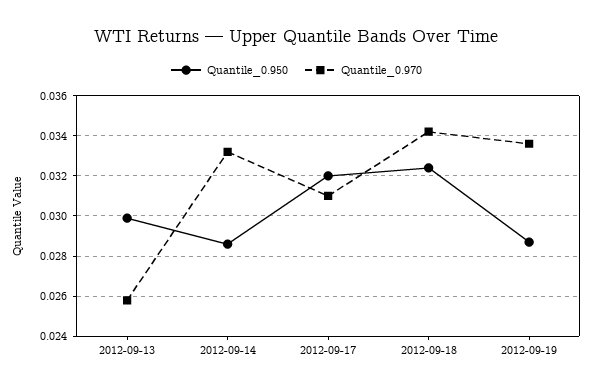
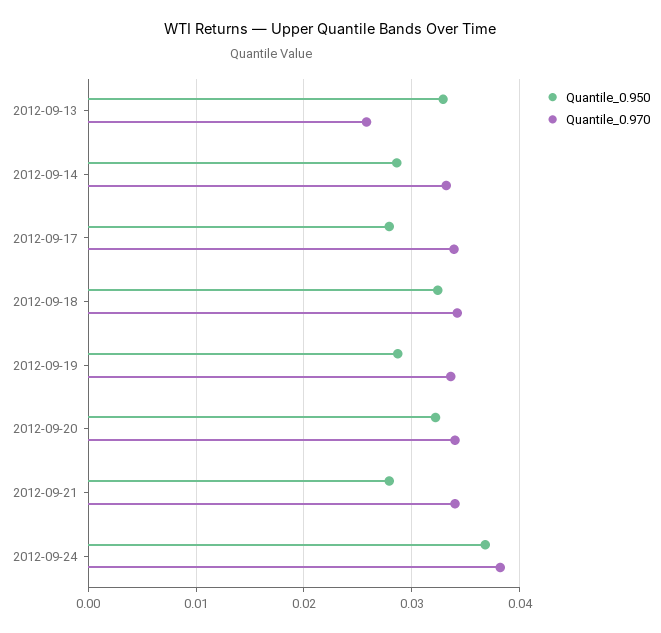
Quantile_0.950, 2012-09-13: 0.03 -> 0.033
Quantile_0.950, 2012-09-17: 0.032 -> 0.028
Quantile_0.970, 2012-09-17: 0.031 -> 0.034
Quantile_0.950, 2012-09-20: none -> 0.032
Quantile_0.970, 2012-09-20: none -> 0.034
Quantile_0.950, 2012-09-21: none -> 0.028
Quantile_0.970, 2012-09-21: none -> 0.034
Quantile_0.950, 2012-09-24: none -> 0.037
Quantile_0.970, 2012-09-24: none -> 0.038

